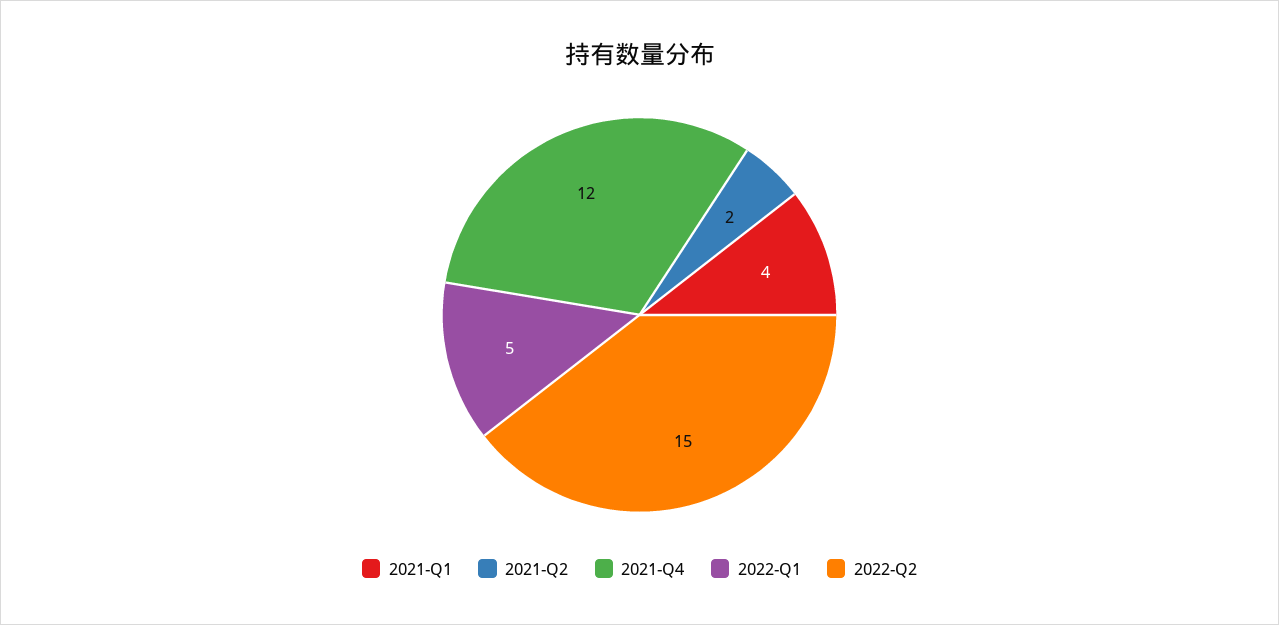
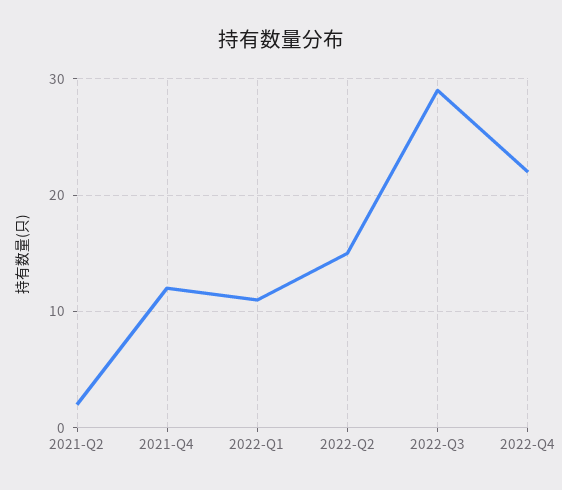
2021-Q1: 4 -> none
2022-Q1: 5 -> 11
2022-Q3: none -> 29
2022-Q4: none -> 22

